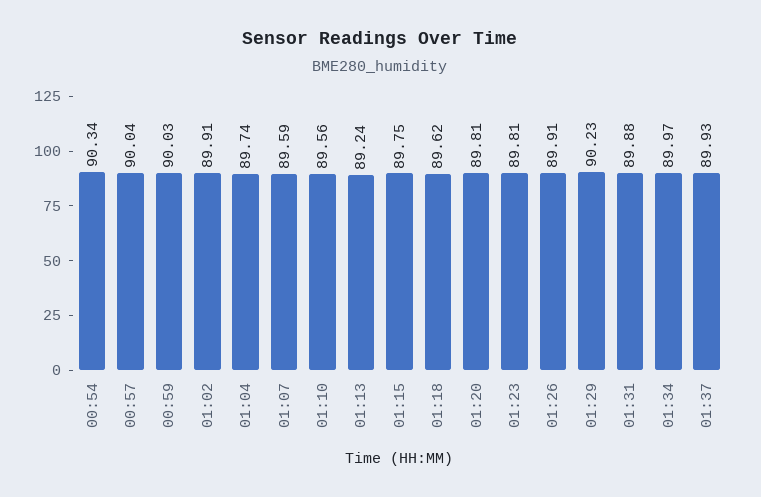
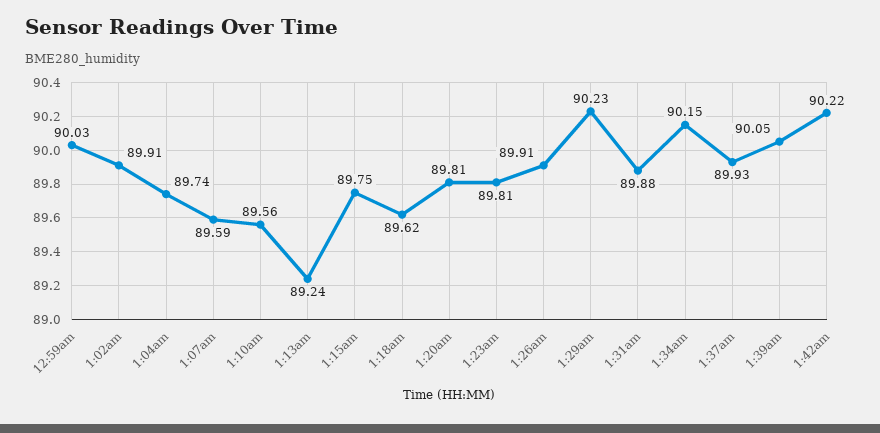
00:54: 90.34 -> none
00:57: 90.04 -> none
01:34: 89.97 -> 90.15
1:39am: none -> 90.05
1:42am: none -> 90.22

